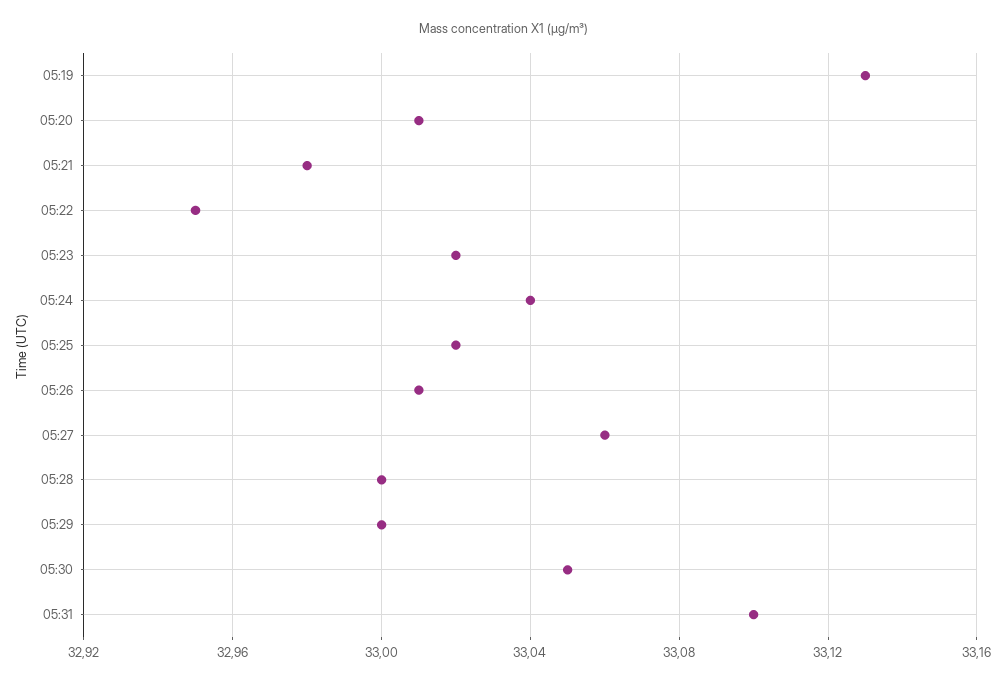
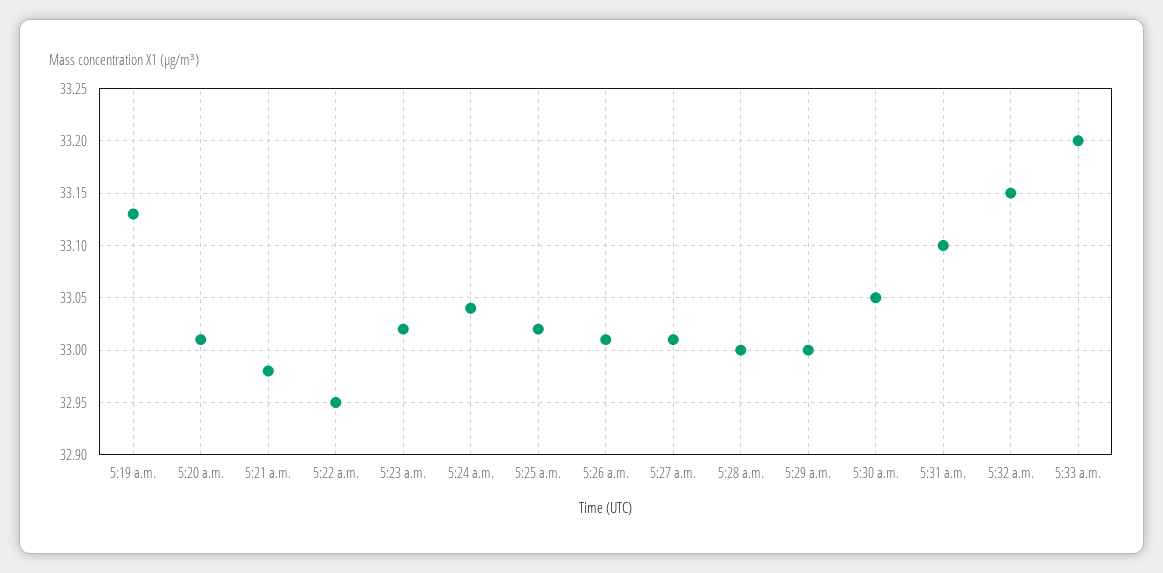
05:27: 33.06 -> 33.01
5:32 a.m.: none -> 33.15
5:33 a.m.: none -> 33.2

